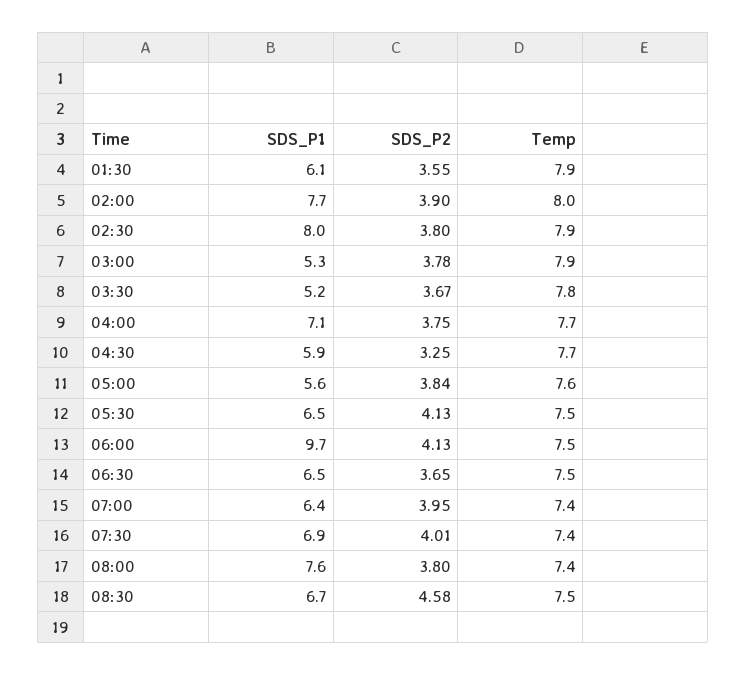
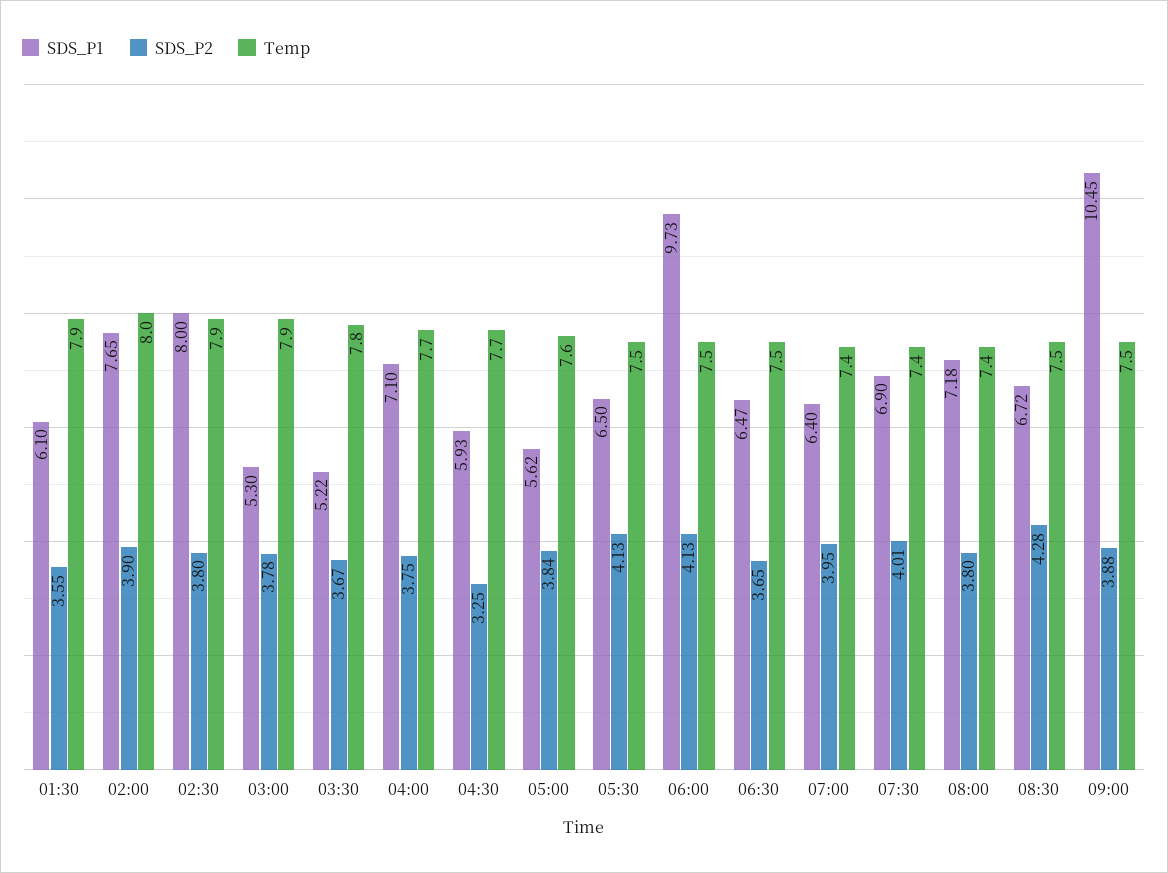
SDS_P1, 08:00: 7.6 -> 7.18
SDS_P2, 08:30: 4.58 -> 4.28
SDS_P1, 09:00: none -> 10.45
SDS_P2, 09:00: none -> 3.88
Temp, 09:00: none -> 7.5

